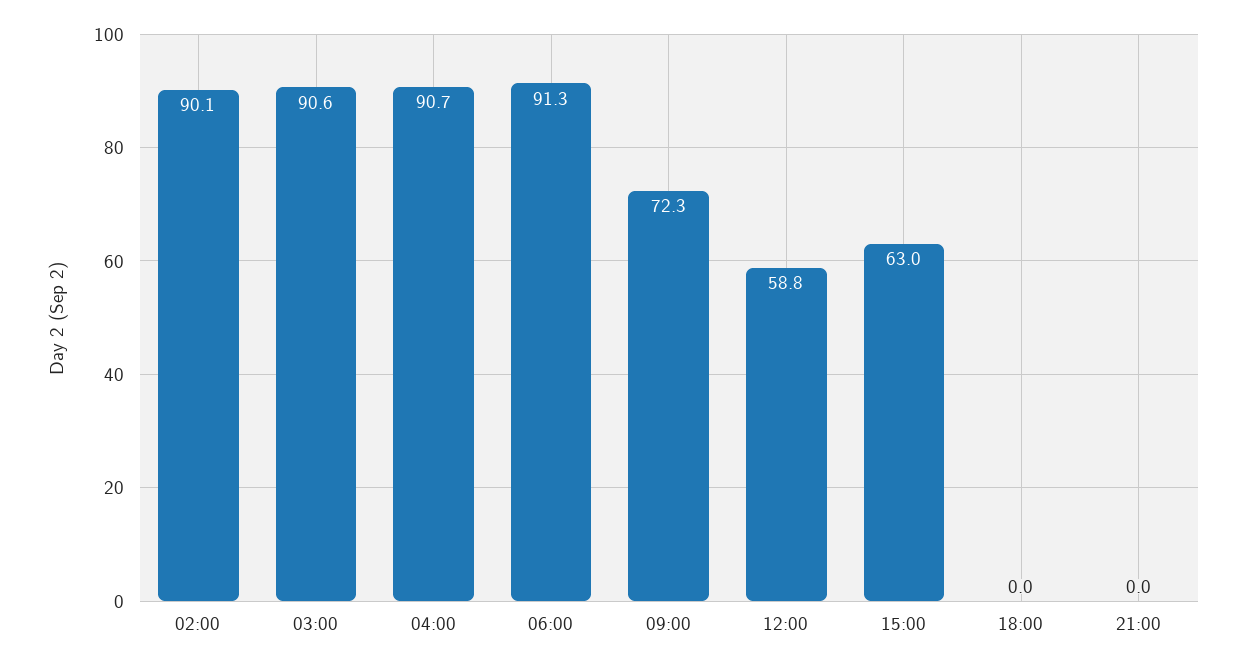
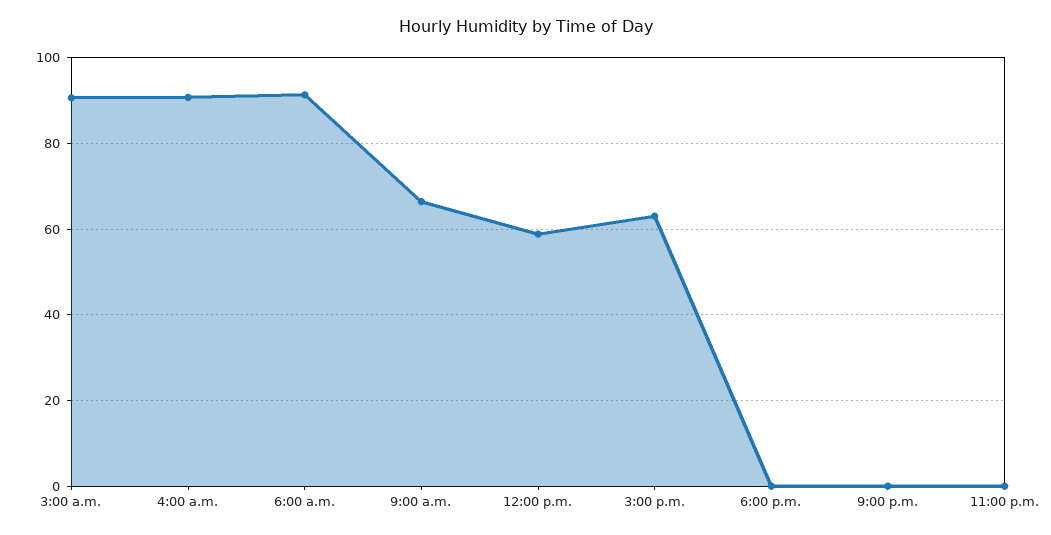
02:00: 90.1 -> none
09:00: 72.3 -> 66
11:00 p.m.: none -> 0

